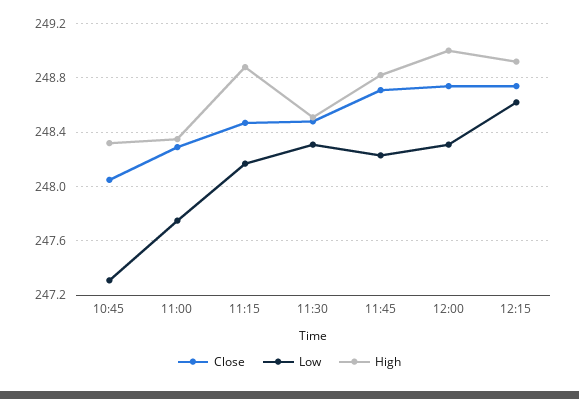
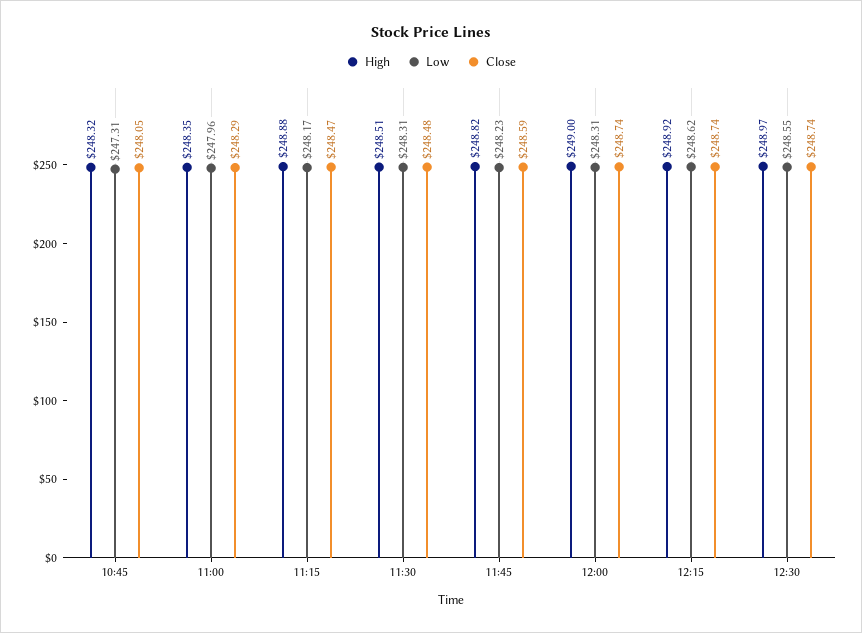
Low, 11:00: 247.75 -> 247.96
Close, 11:45: 248.7 -> 248.59
High, 12:30: none -> 248.97
Low, 12:30: none -> 248.55
Close, 12:30: none -> 248.74

